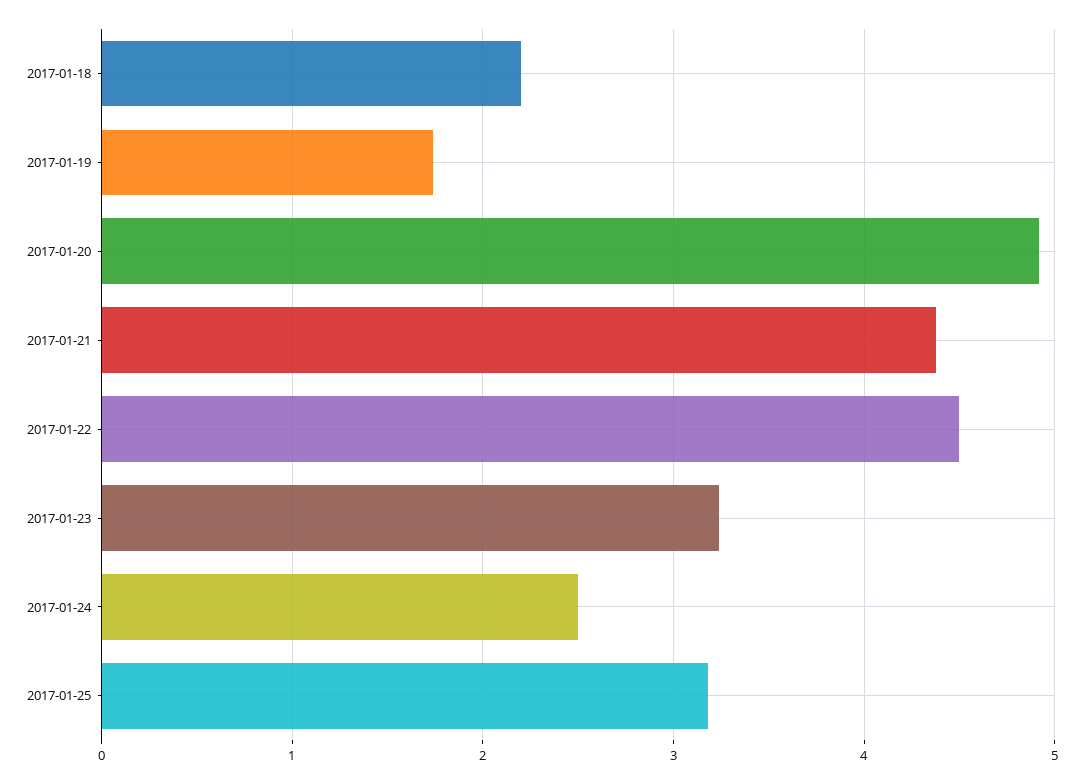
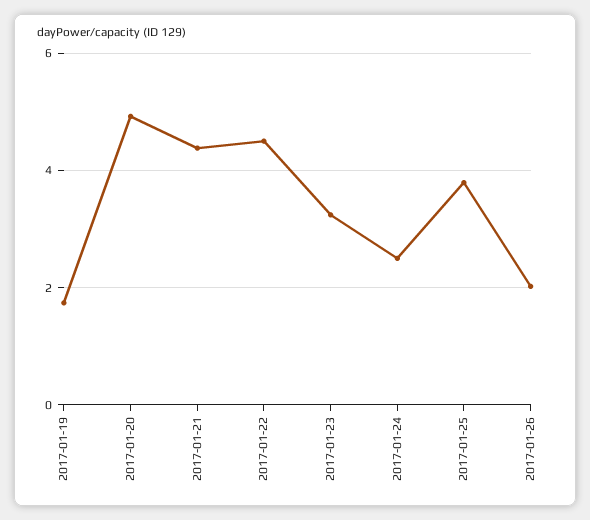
2017-01-18: 2.2 -> none
2017-01-25: 3.2 -> 3.8
2017-01-26: none -> 2

